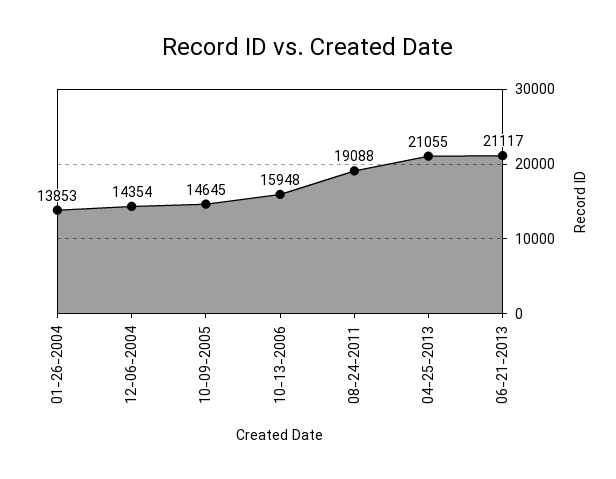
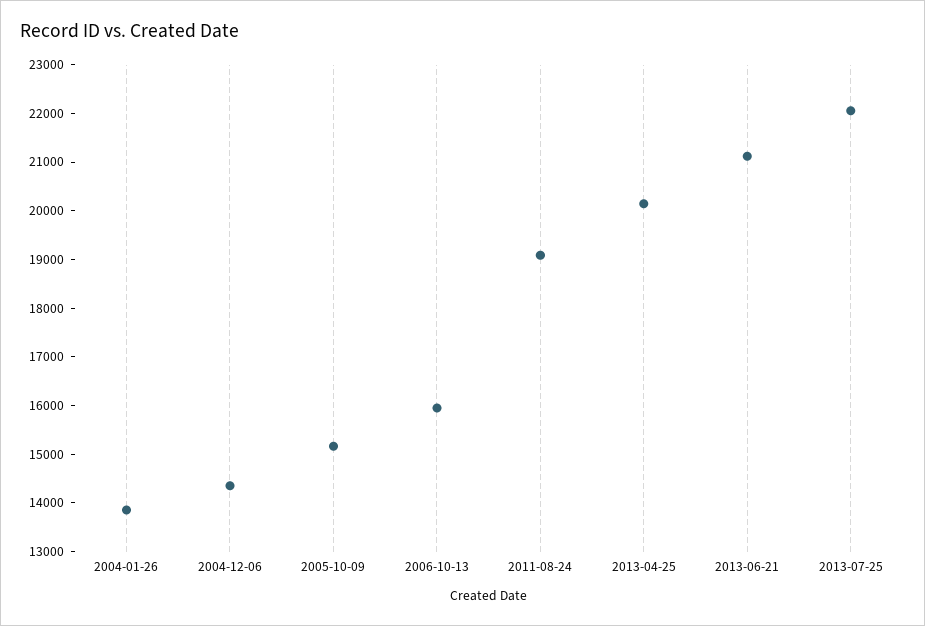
10-09-2005: 14645 -> 15200
04-25-2013: 21055 -> 20200
2013-07-25: none -> 22000

